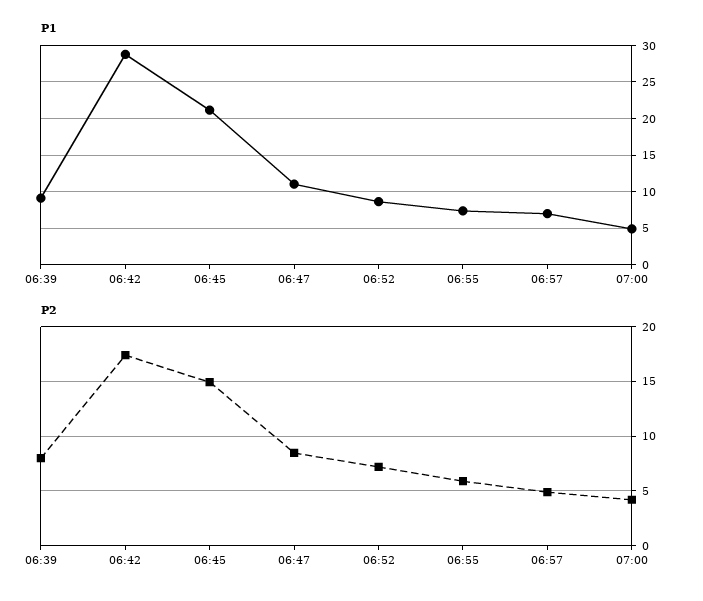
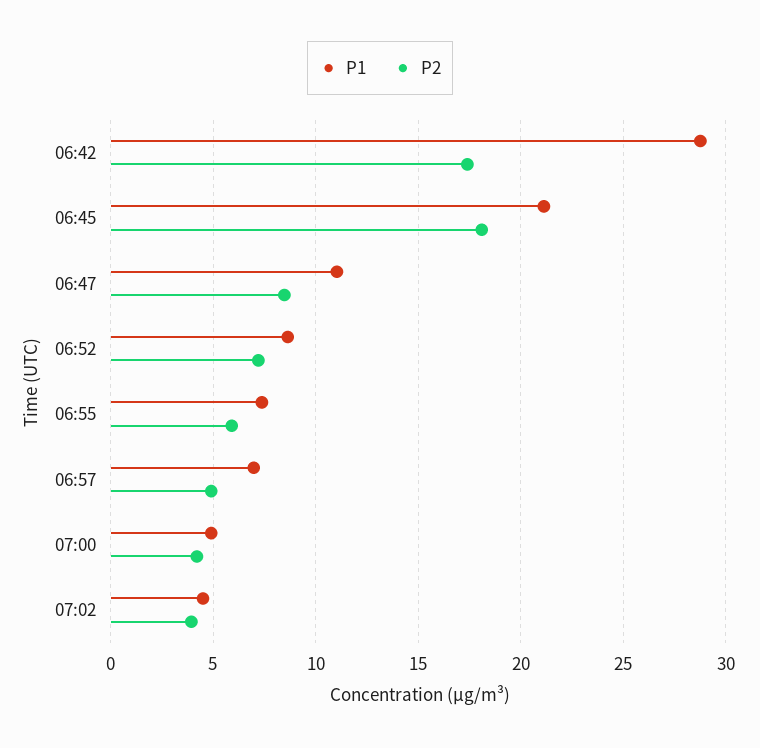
P1, 06:39: 9 -> none
P2, 06:39: 8 -> none
P2, 06:45: 15 -> 18
P1, 07:02: none -> 4.5
P2, 07:02: none -> 4

